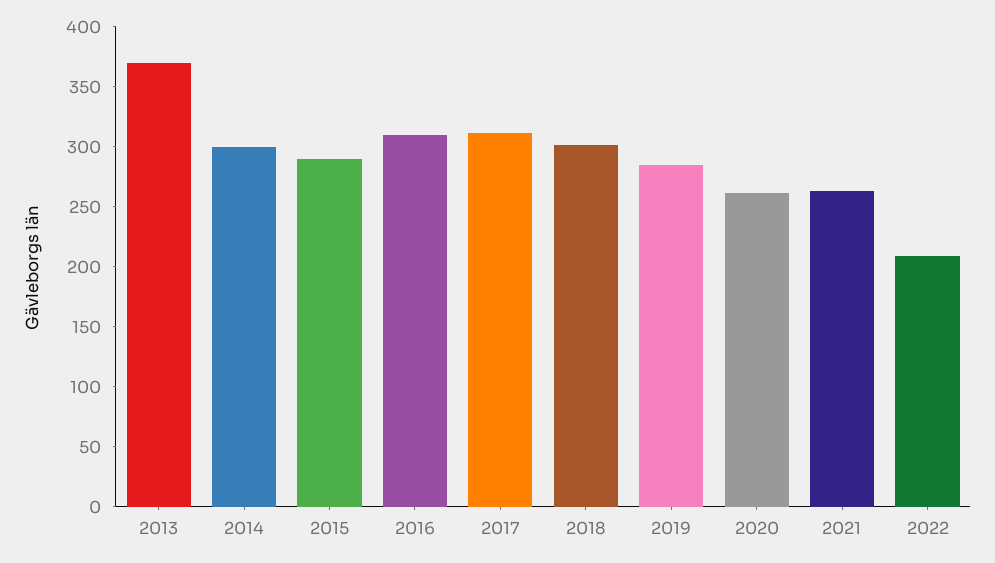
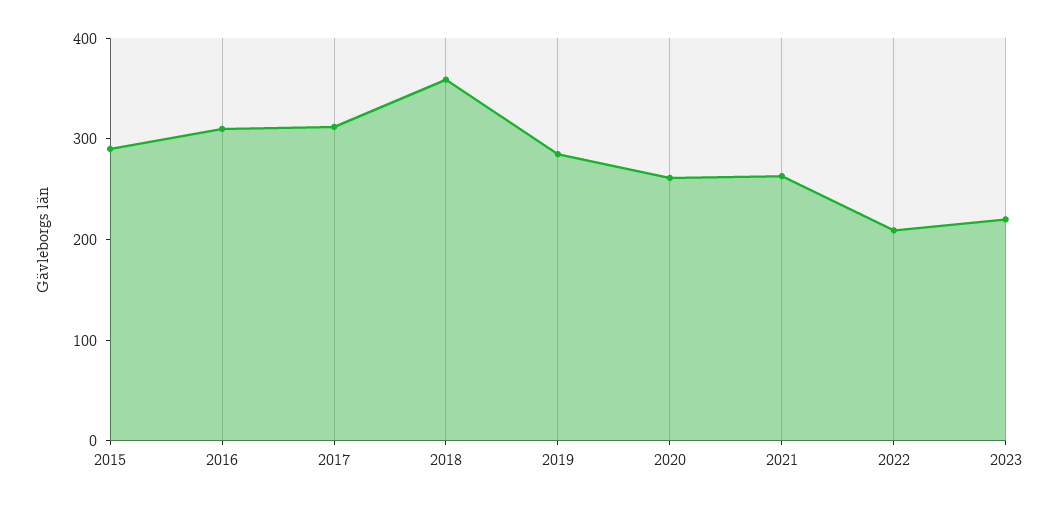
2013: 370 -> none
2014: 300 -> none
2018: 300 -> 360
2023: none -> 220

